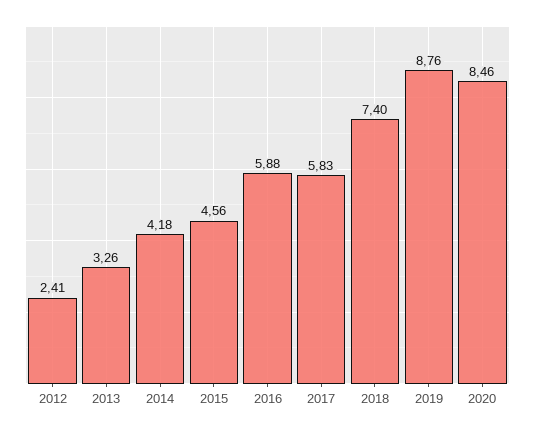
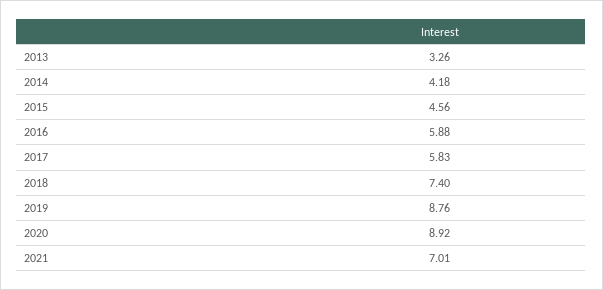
2012: 2.41 -> none
2020: 8.46 -> 8.92
2021: none -> 7.01

